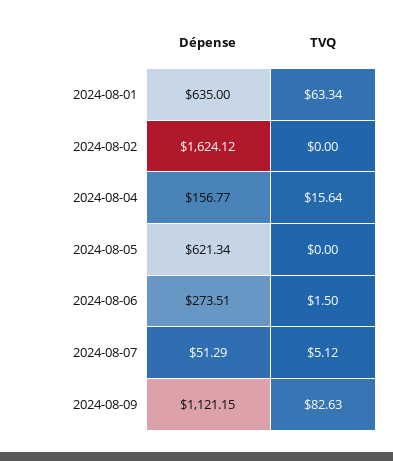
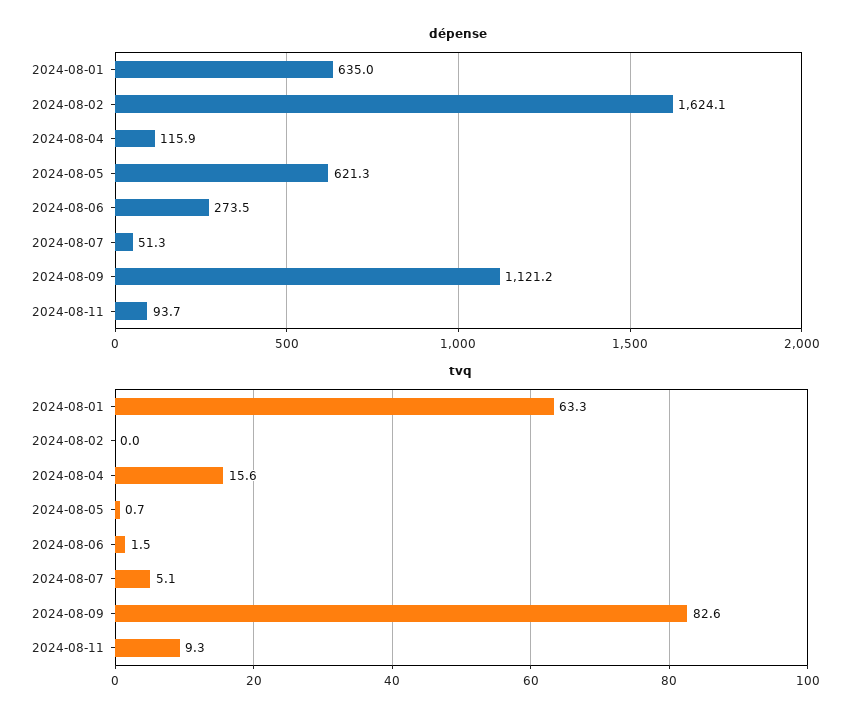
Dépense, 2024-08-04: 156.77 -> 115.9
TVQ, 2024-08-05: 0 -> 0.7
Dépense, 2024-08-11: none -> 93.7
TVQ, 2024-08-11: none -> 9.3

